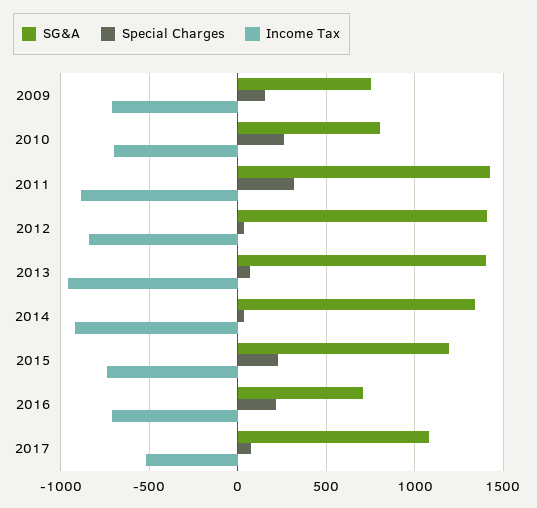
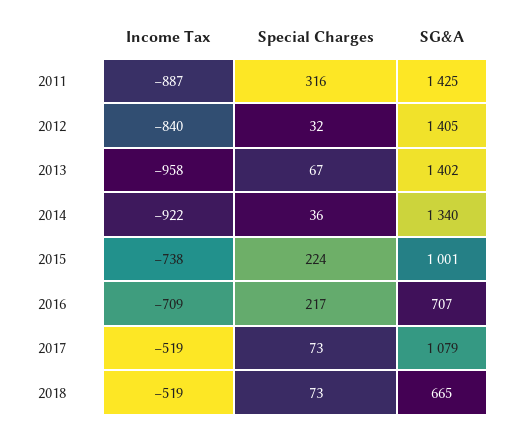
SG&A, 2009: 750 -> none
Special Charges, 2009: 150 -> none
Income Tax, 2009: -700 -> none
SG&A, 2010: 800 -> none
Special Charges, 2010: 250 -> none
Income Tax, 2010: -700 -> none
SG&A, 2015: 1200 -> 1001
Income Tax, 2018: none -> -519
Special Charges, 2018: none -> 73
SG&A, 2018: none -> 665

